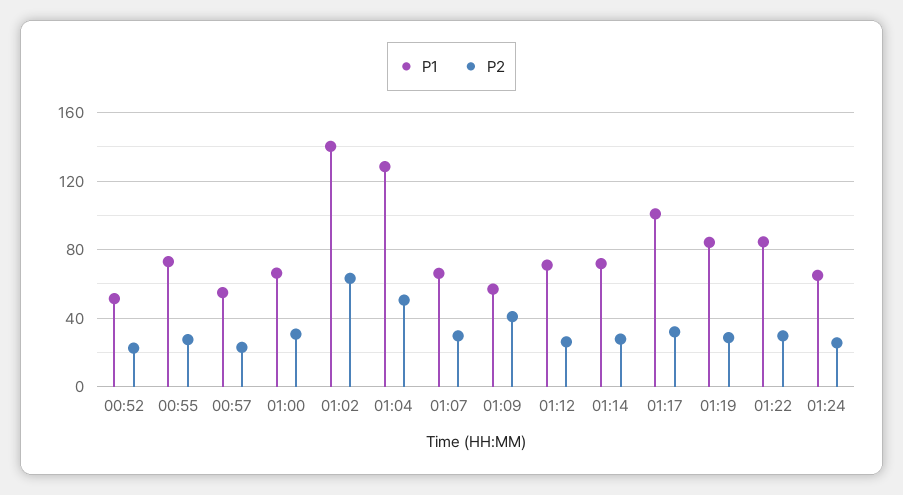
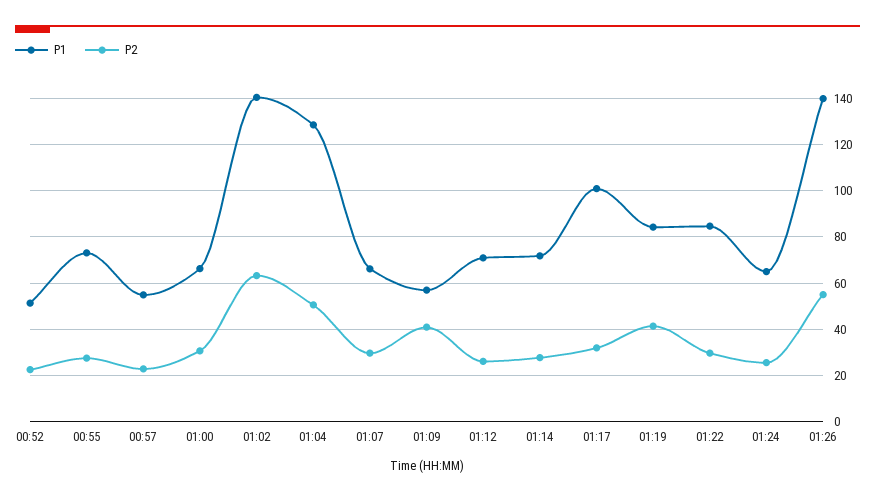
P2, 01:19: 30 -> 40
P1, 01:26: none -> 140
P2, 01:26: none -> 55

